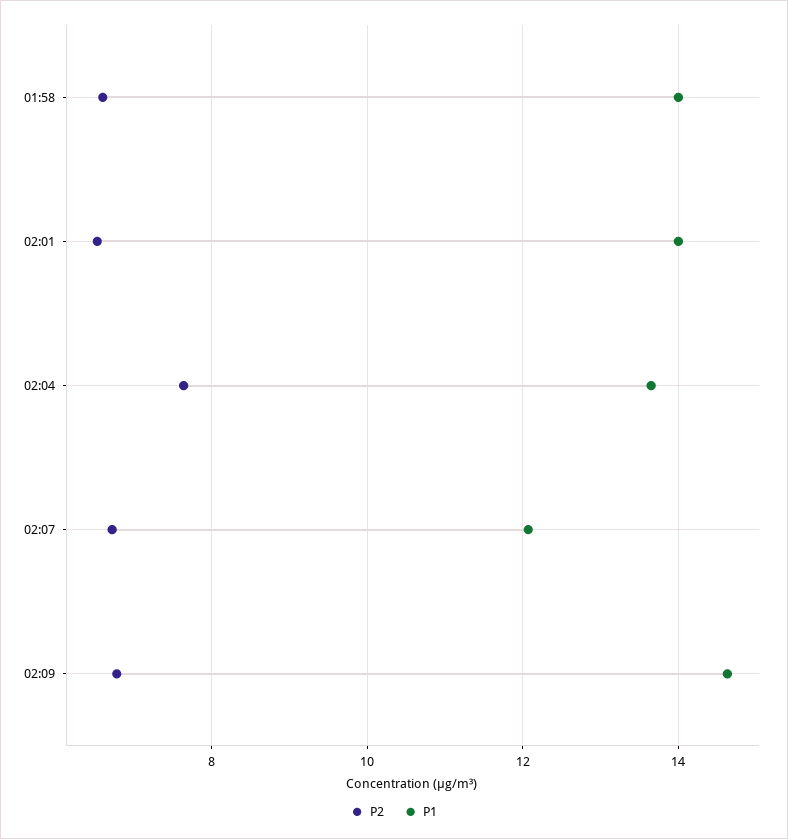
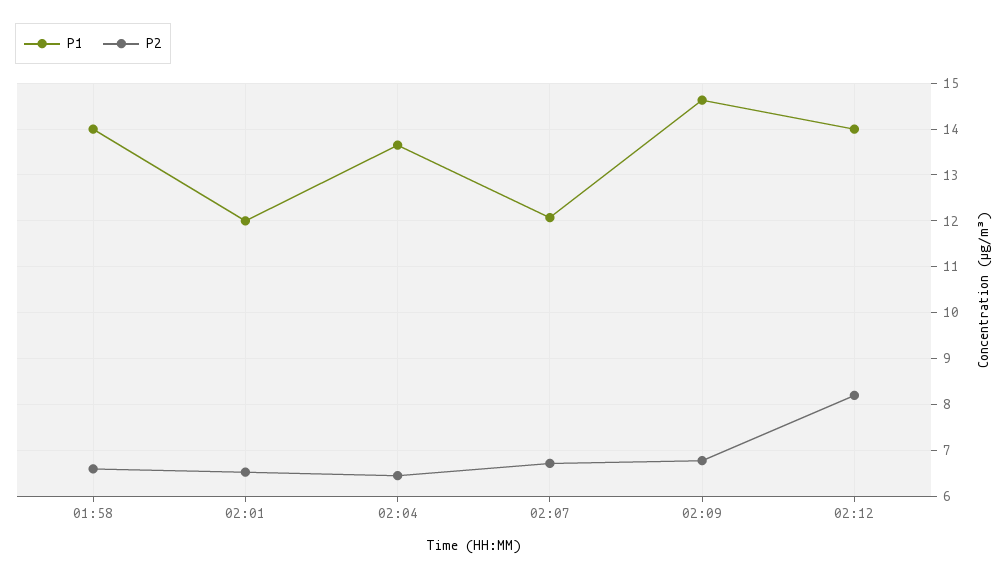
P1, 02:01: 14 -> 12
P2, 02:04: 7.6 -> 6.4
P1, 02:12: none -> 14
P2, 02:12: none -> 8.2

